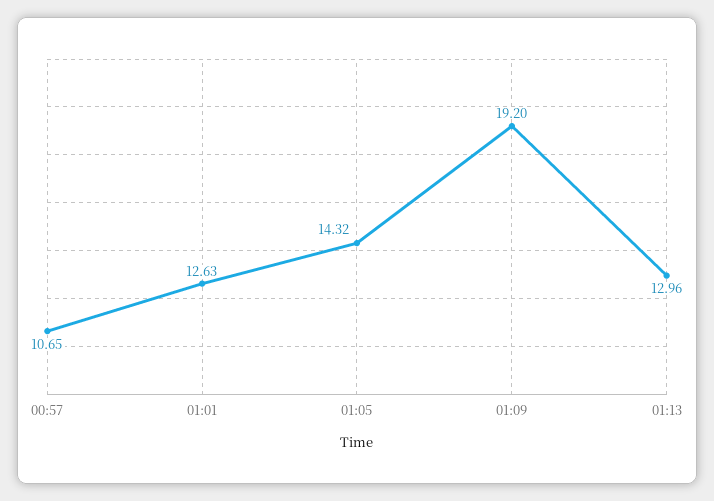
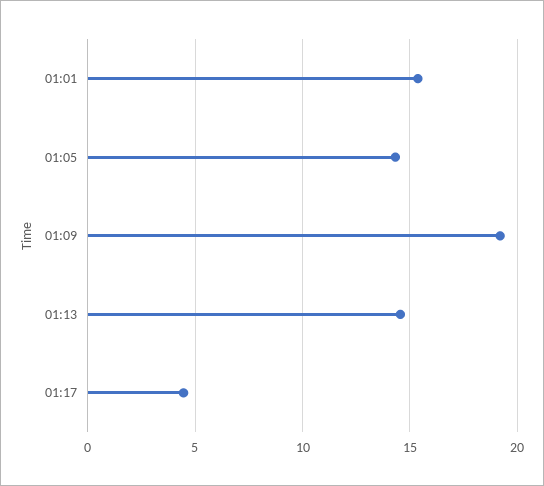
00:57: 10.65 -> none
01:01: 12.63 -> 15.5
01:13: 12.96 -> 14.5
01:17: none -> 4.5

